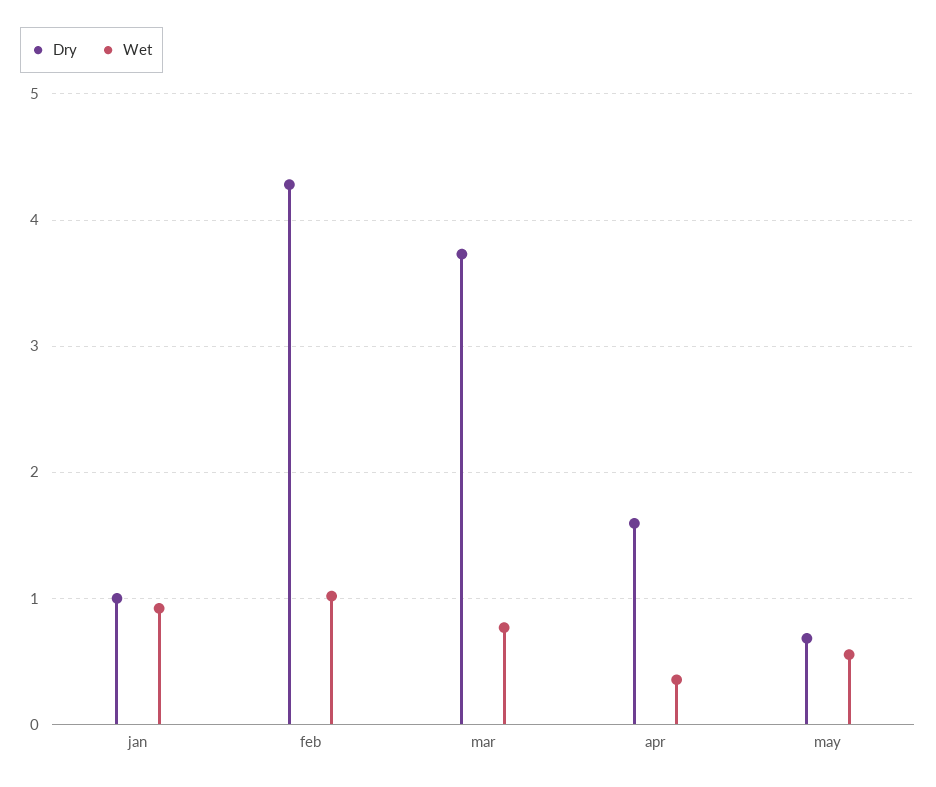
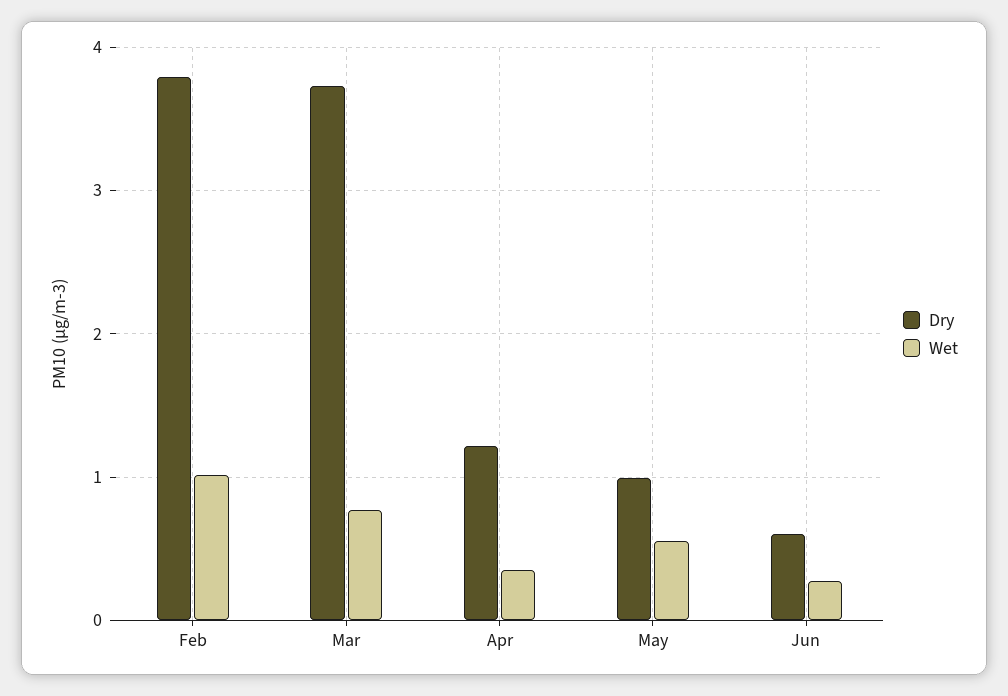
Dry, jan: 1 -> none
Wet, jan: 0.9 -> none
Dry, feb: 4.3 -> 3.8
Dry, apr: 1.6 -> 1.2
Dry, may: 0.7 -> 1
Dry, Jun: none -> 0.6
Wet, Jun: none -> 0.3

